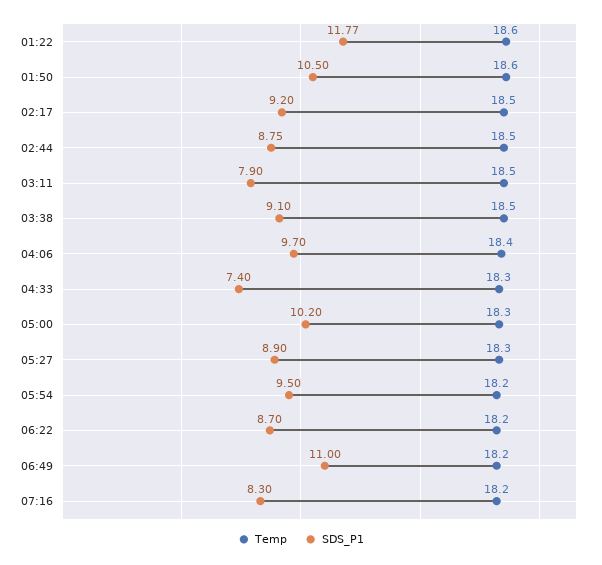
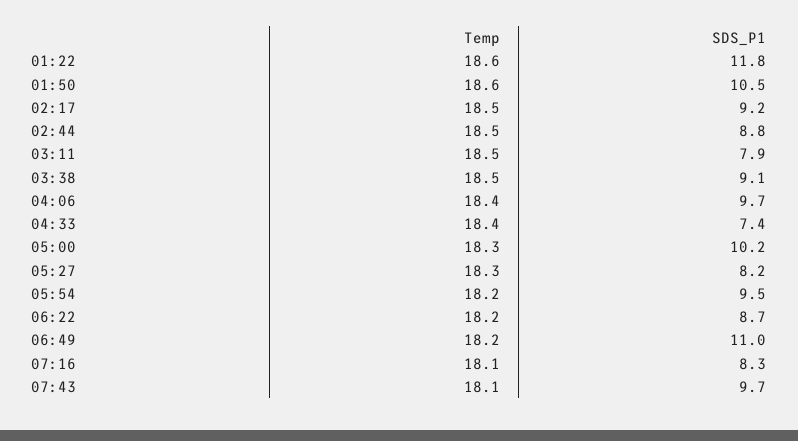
Temp, 04:33: 18.3 -> 18.4
SDS_P1, 05:27: 8.9 -> 8.2
Temp, 07:16: 18.2 -> 18.1
Temp, 07:43: none -> 18.1
SDS_P1, 07:43: none -> 9.7

